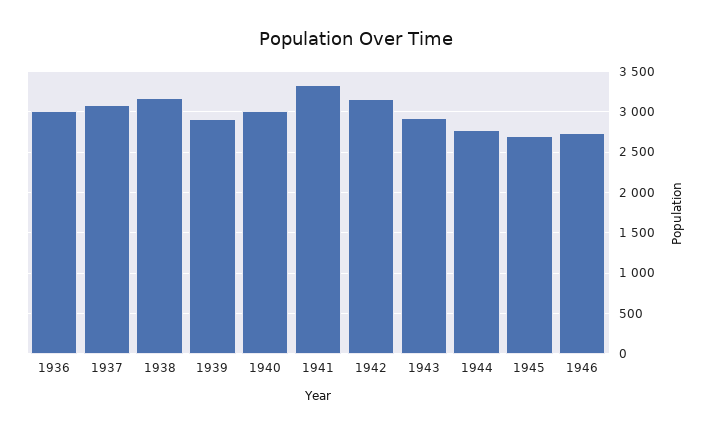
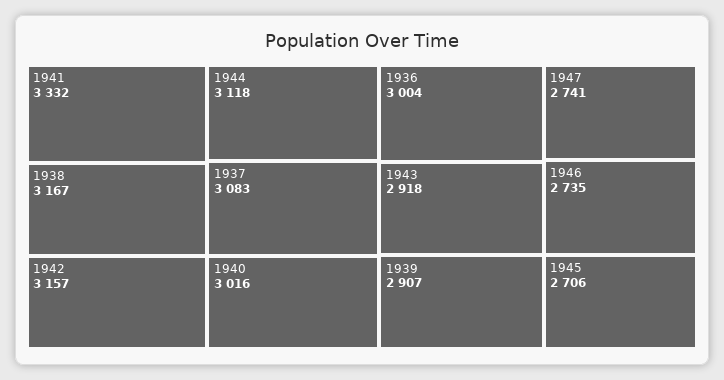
1944: 2800 -> 3118
1947: none -> 2741

